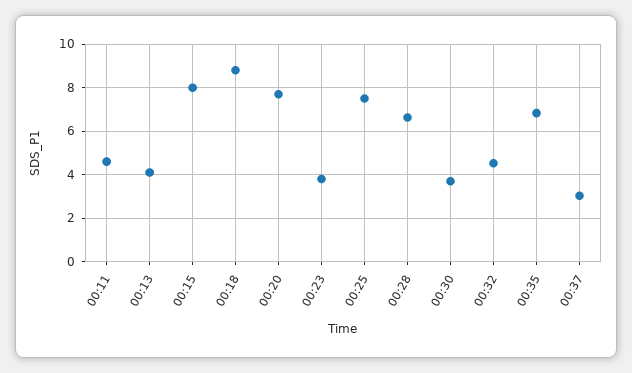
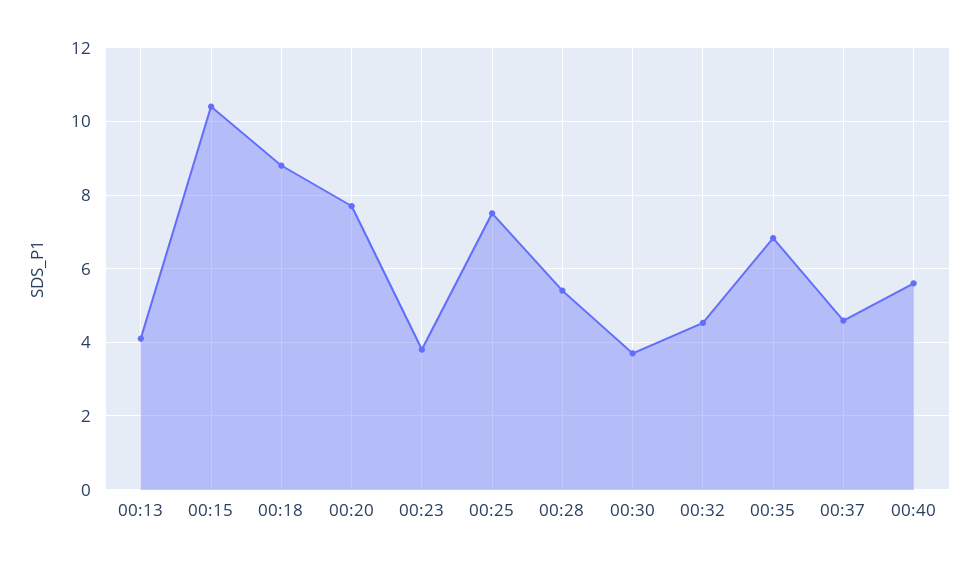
00:11: 4.5 -> none
00:15: 8 -> 10.4
00:28: 6.5 -> 5.4
00:37: 3 -> 4.6
00:40: none -> 5.6

